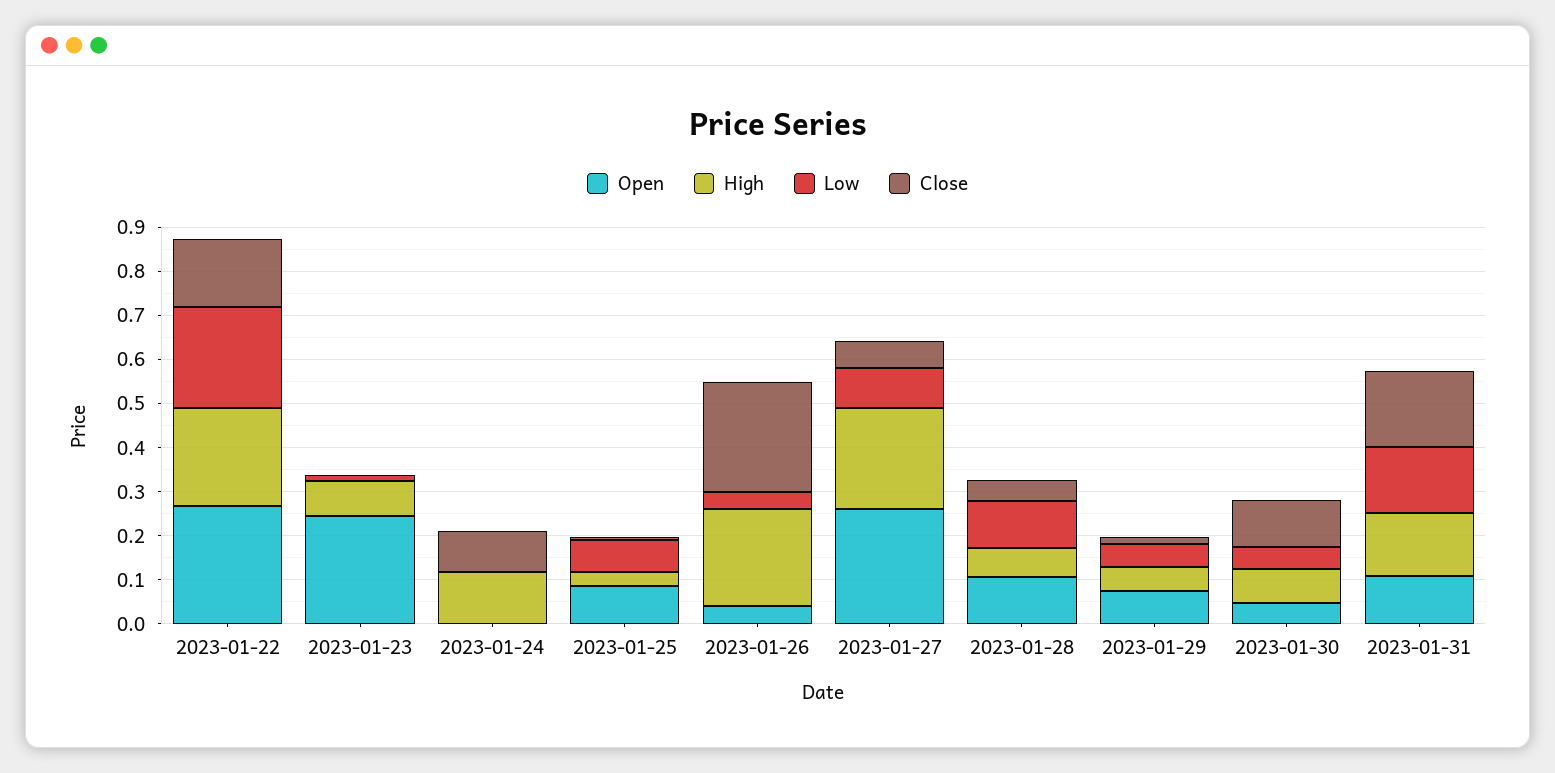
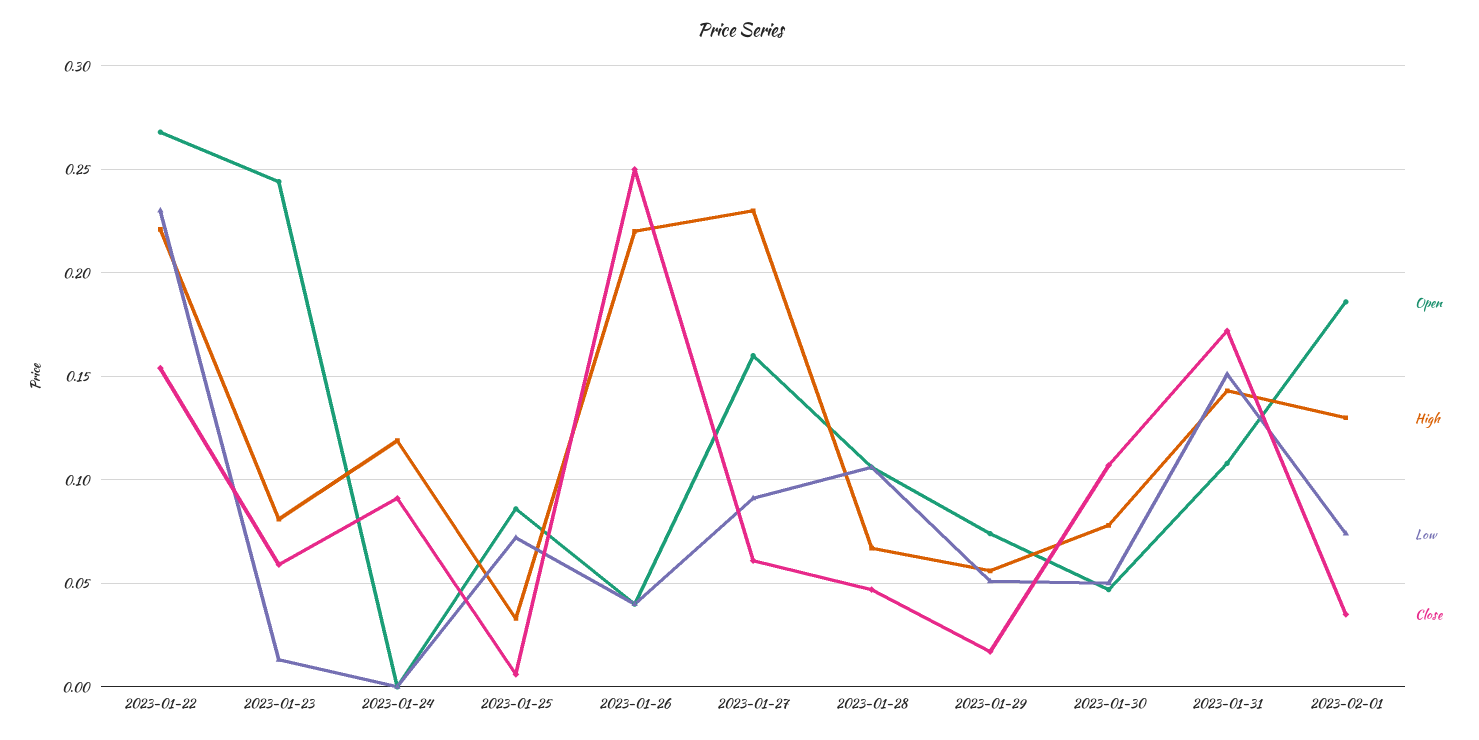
Close, 2023-01-23: 0 -> 0.06
Open, 2023-01-27: 0.26 -> 0.16
Open, 2023-02-01: none -> 0.185
High, 2023-02-01: none -> 0.13
Low, 2023-02-01: none -> 0.075
Close, 2023-02-01: none -> 0.035

